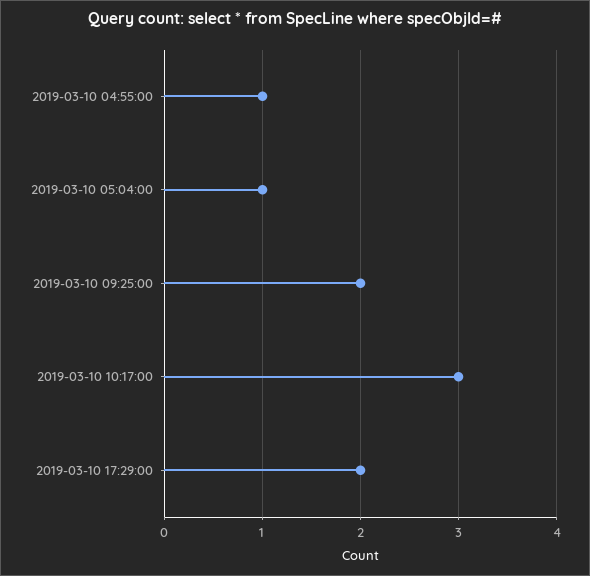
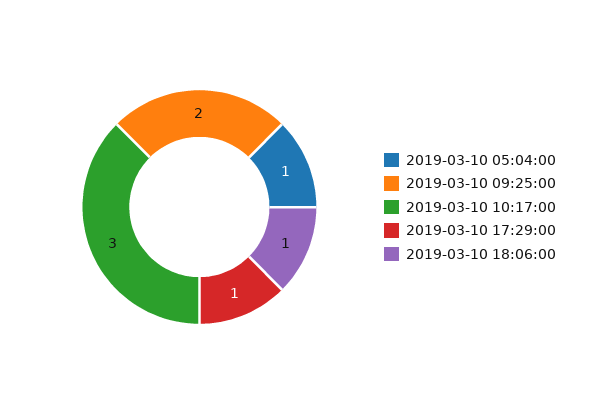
2019-03-10 04:55:00: 1 -> none
2019-03-10 17:29:00: 2 -> 1
2019-03-10 18:06:00: none -> 1

